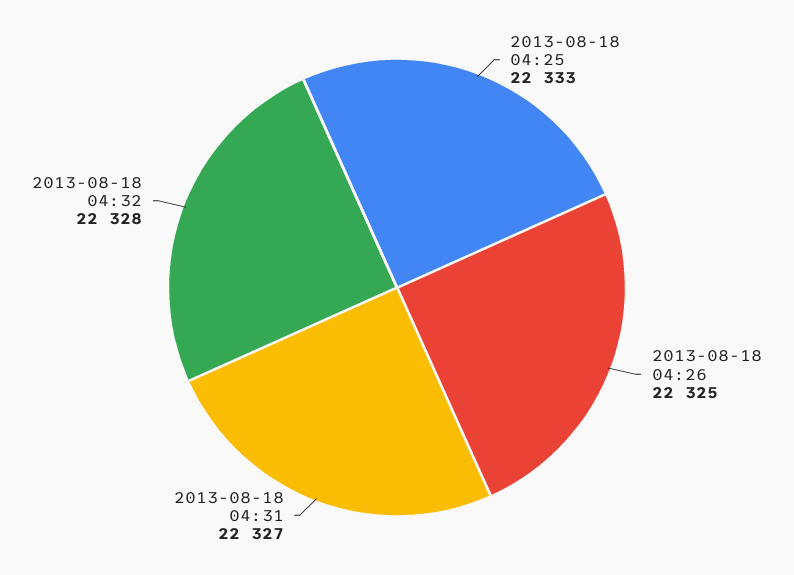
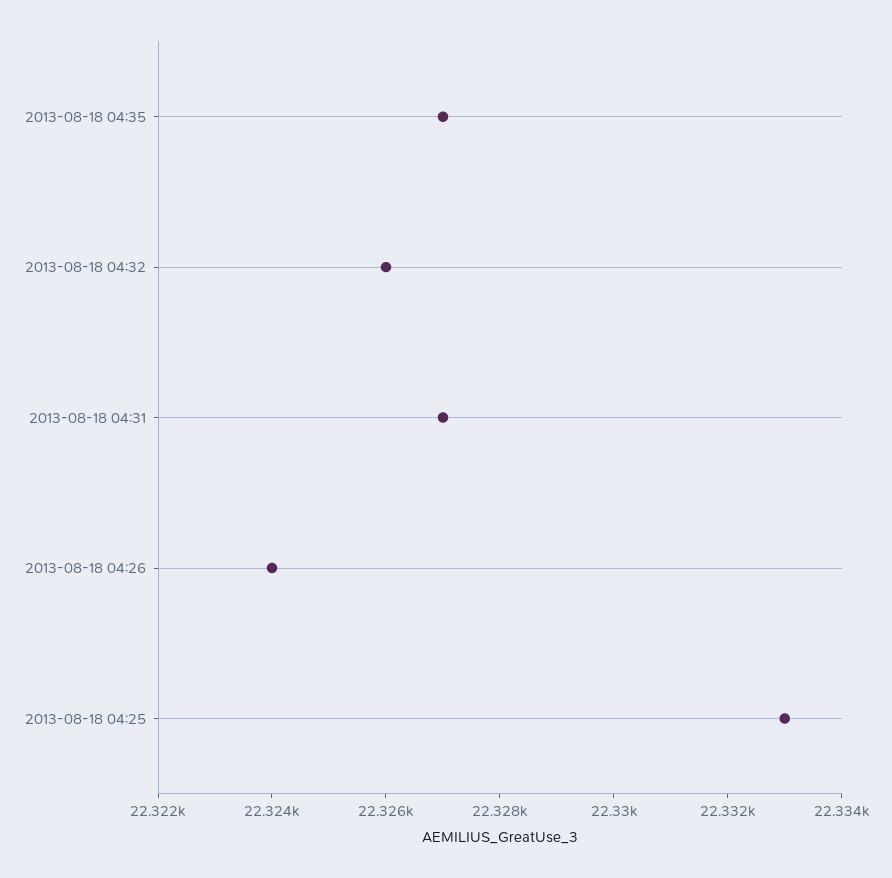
2013-08-18 04:26: 22325 -> 22324
2013-08-18 04:32: 22328 -> 22326
2013-08-18 04:35: none -> 22327

